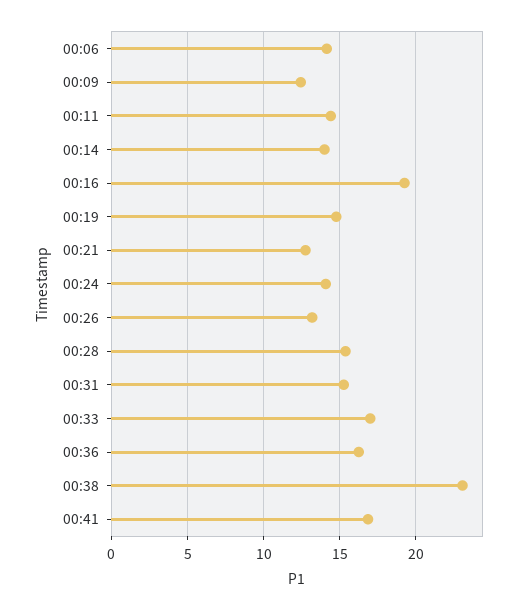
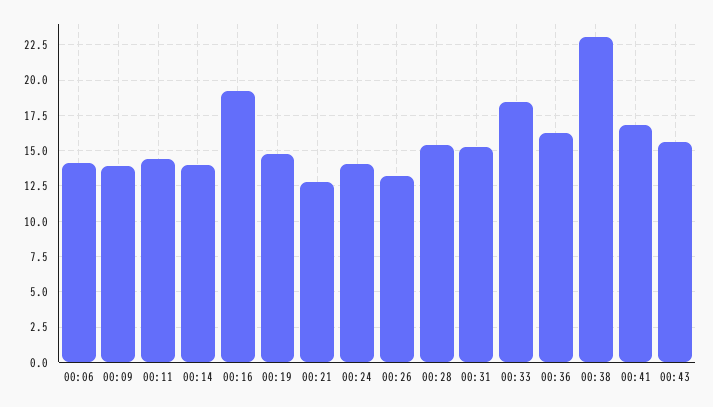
00:09: 12.5 -> 14
00:33: 17 -> 18.5
00:43: none -> 15.5

